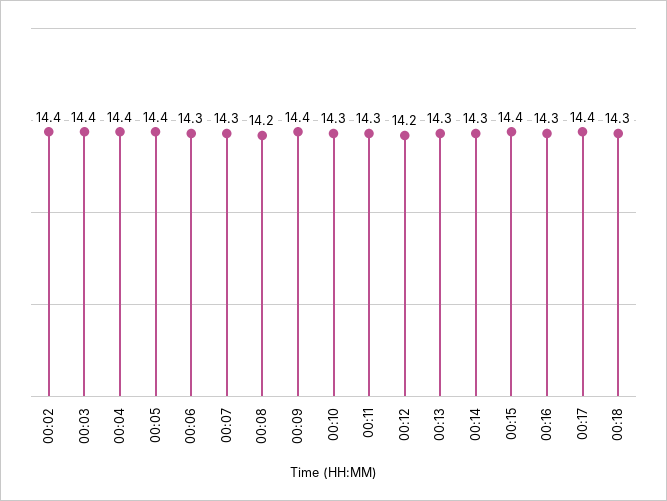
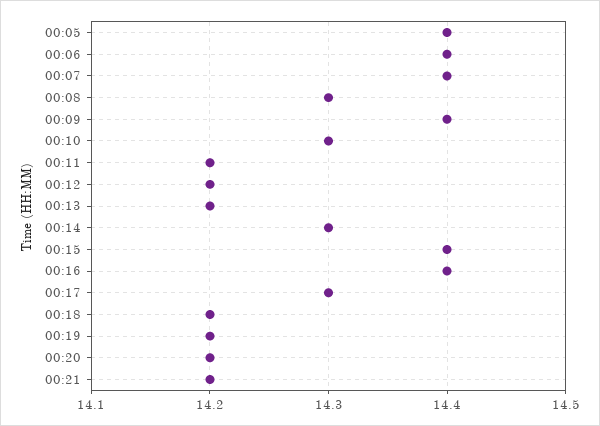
00:02: 14.4 -> none
00:03: 14.4 -> none
00:04: 14.4 -> none
00:06: 14.3 -> 14.4
00:07: 14.3 -> 14.4
00:08: 14.2 -> 14.3
00:11: 14.3 -> 14.2
00:13: 14.3 -> 14.2
00:16: 14.3 -> 14.4
00:17: 14.4 -> 14.3
00:18: 14.3 -> 14.2
00:19: none -> 14.2
00:20: none -> 14.2
00:21: none -> 14.2

